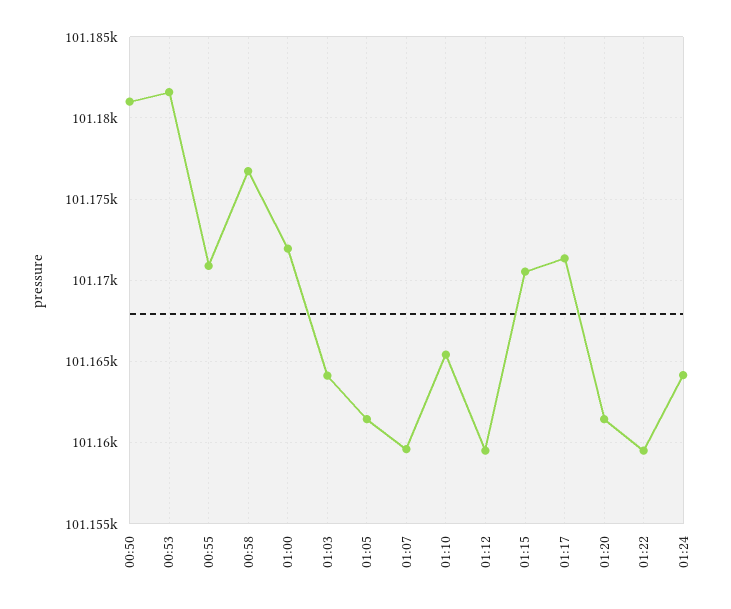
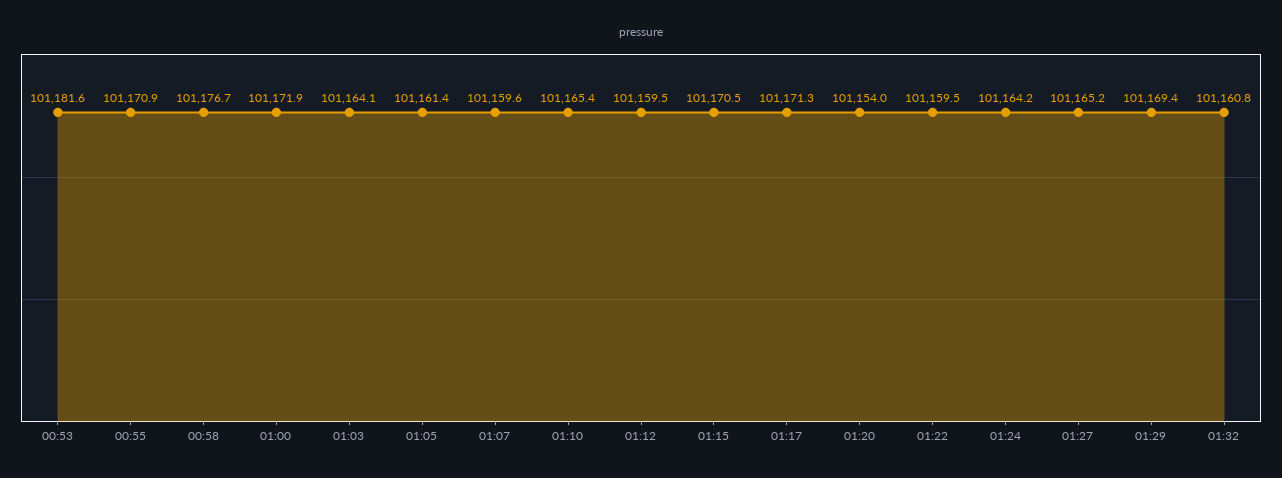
00:50: 101181 -> none
01:20: 101161.5 -> 101154
01:27: none -> 101165.2
01:29: none -> 101169.4
01:32: none -> 101160.8

